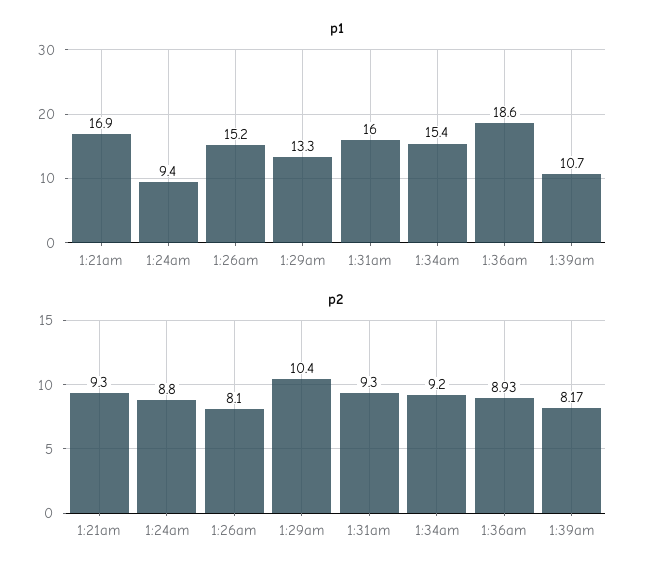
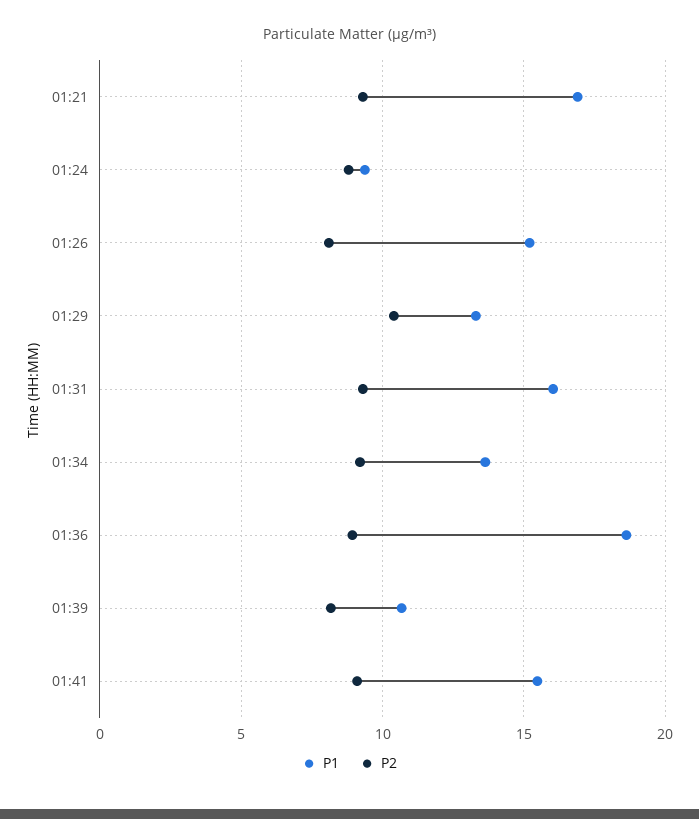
p1, 1:34am: 15.4 -> 13.5
p1, 01:41: none -> 15.5
p2, 01:41: none -> 9

